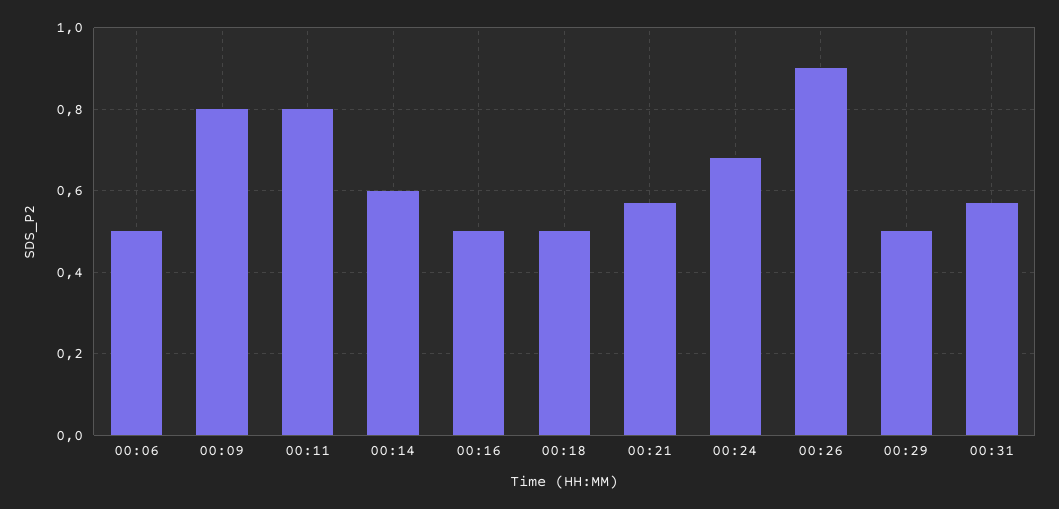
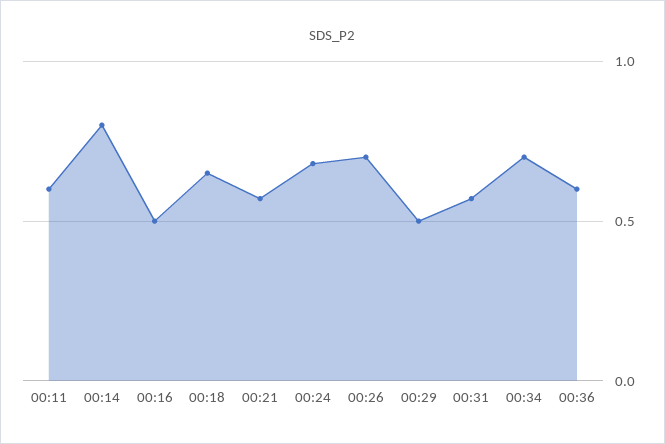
00:06: 0.5 -> none
00:09: 0.8 -> none
00:11: 0.8 -> 0.6
00:14: 0.6 -> 0.8
00:18: 0.5 -> 0.65
00:26: 0.9 -> 0.7
00:34: none -> 0.7
00:36: none -> 0.6

